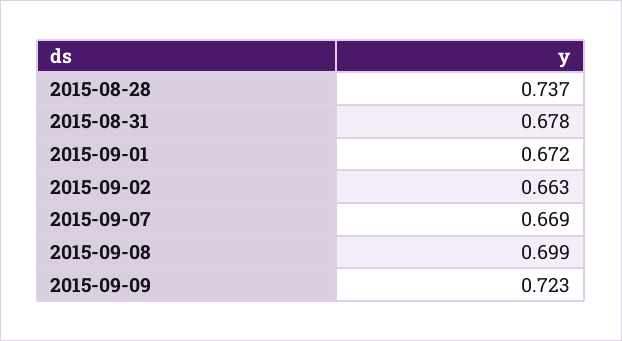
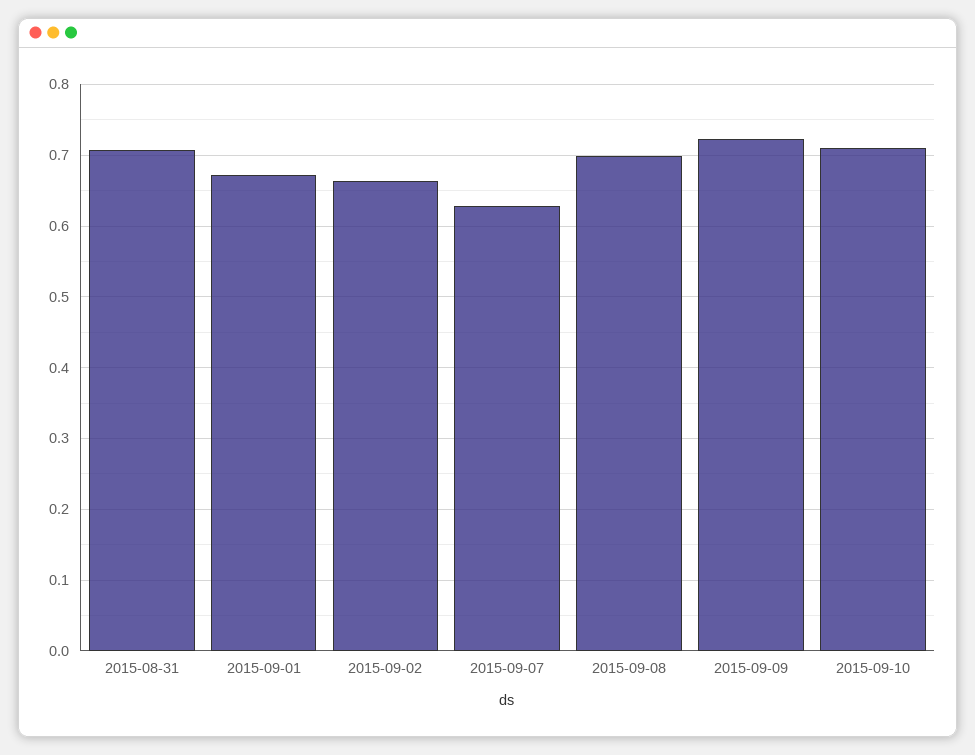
2015-08-28: 0.737 -> none
2015-08-31: 0.678 -> 0.71
2015-09-07: 0.669 -> 0.63
2015-09-10: none -> 0.71

